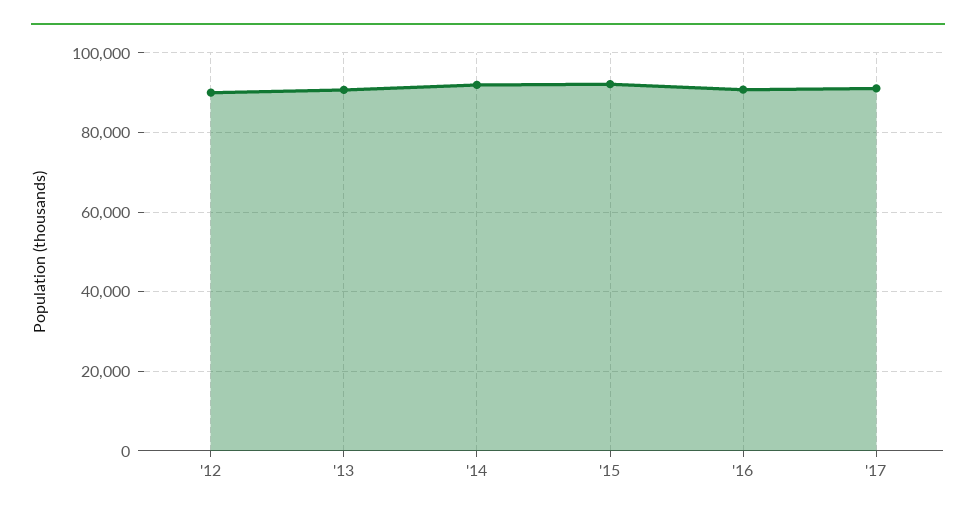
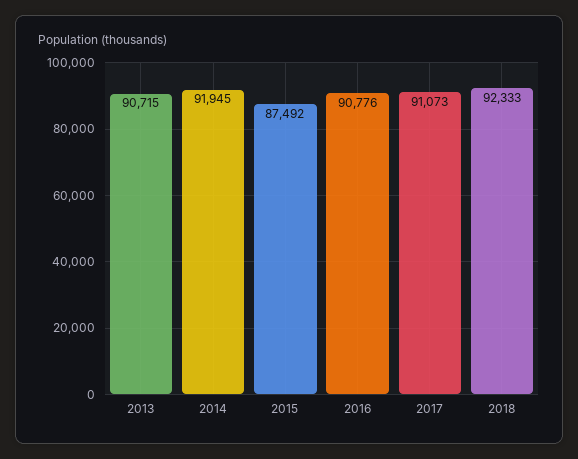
'12: 90000 -> none
'15: 92000 -> 87492
2018: none -> 92333

